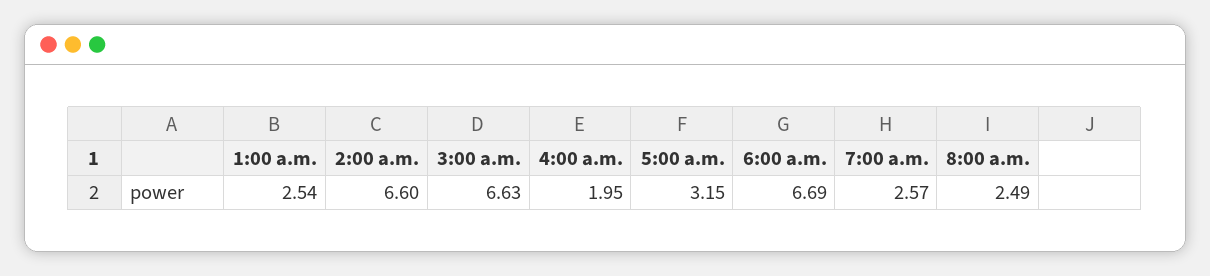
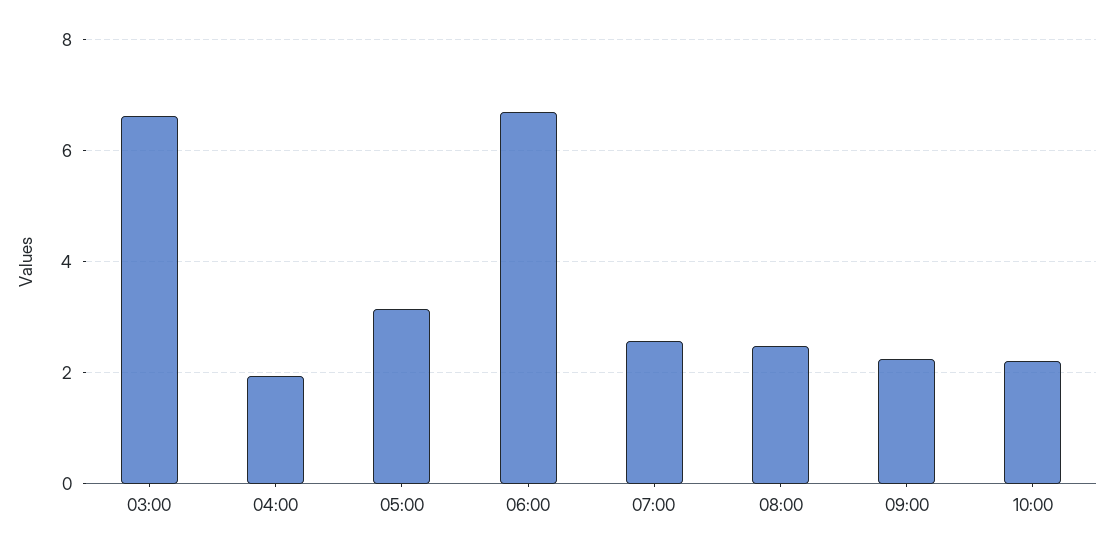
1:00 a.m.: 2.54 -> none
2:00 a.m.: 6.6 -> none
09:00: none -> 2.2
10:00: none -> 2.2

